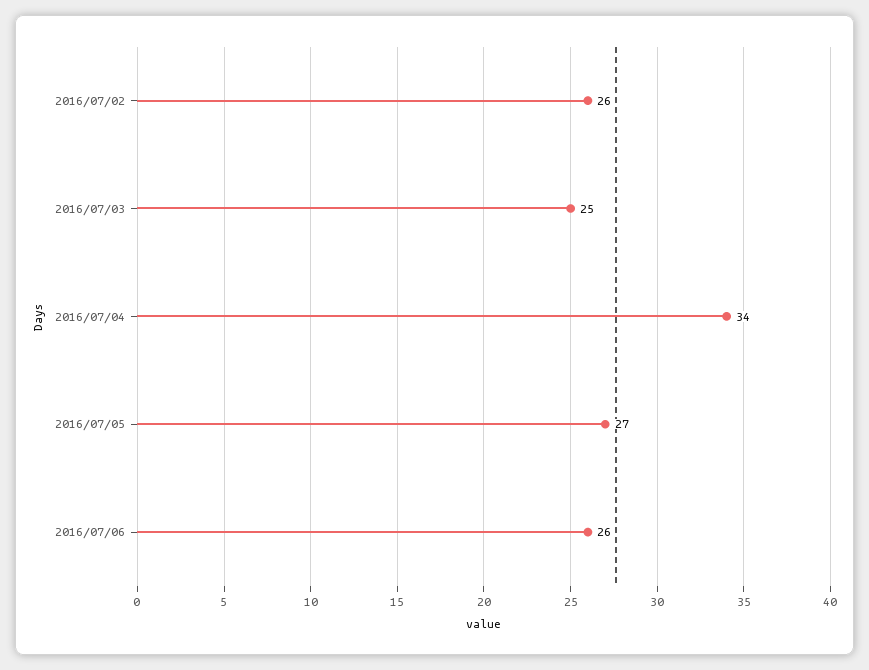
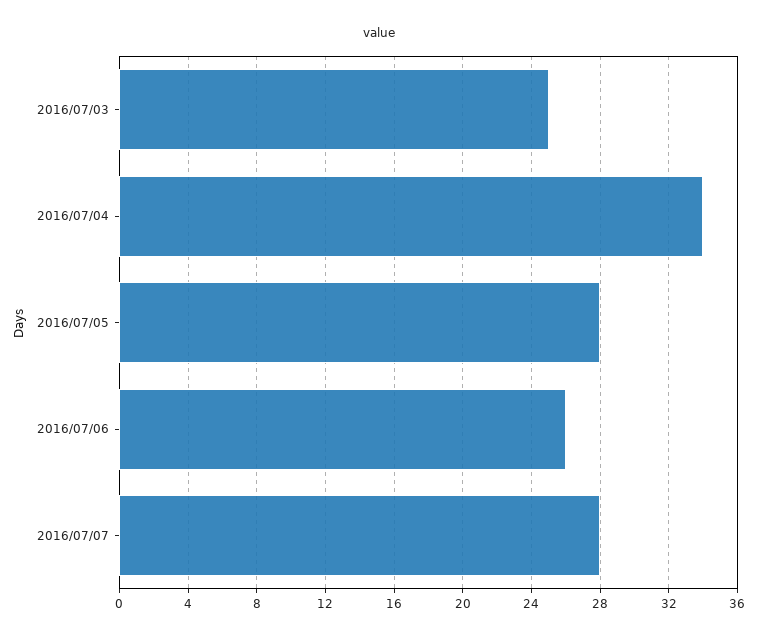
2016/07/02: 26 -> none
2016/07/05: 27 -> 28
2016/07/07: none -> 28

